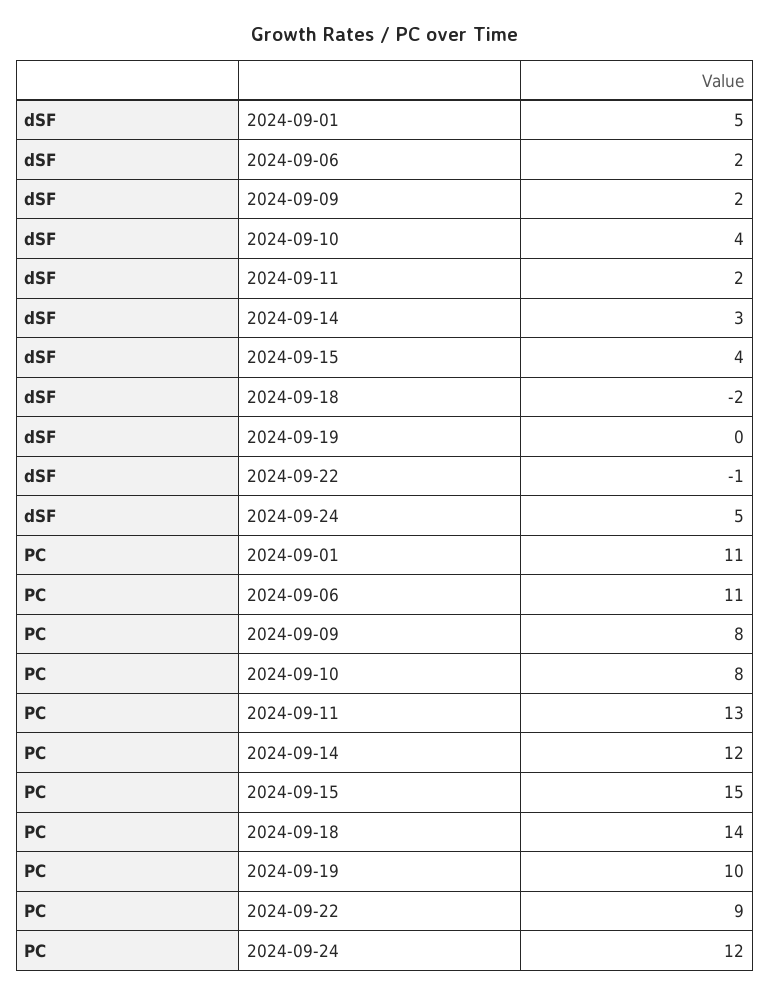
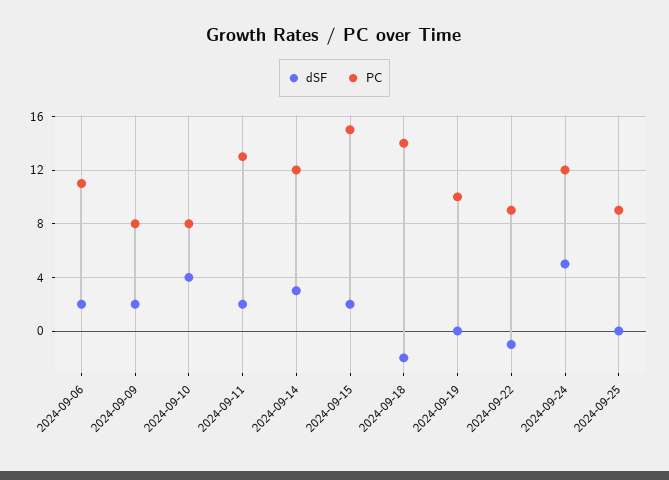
dSF, 2024-09-01: 5 -> none
dSF, 2024-09-15: 4 -> 2
PC, 2024-09-01: 11 -> none
dSF, 2024-09-25: none -> 0
PC, 2024-09-25: none -> 9

